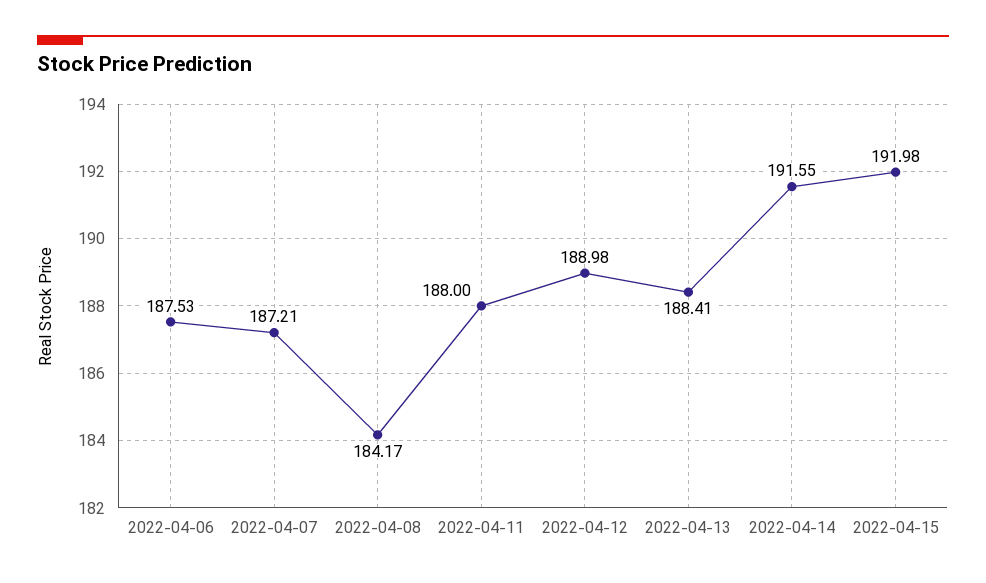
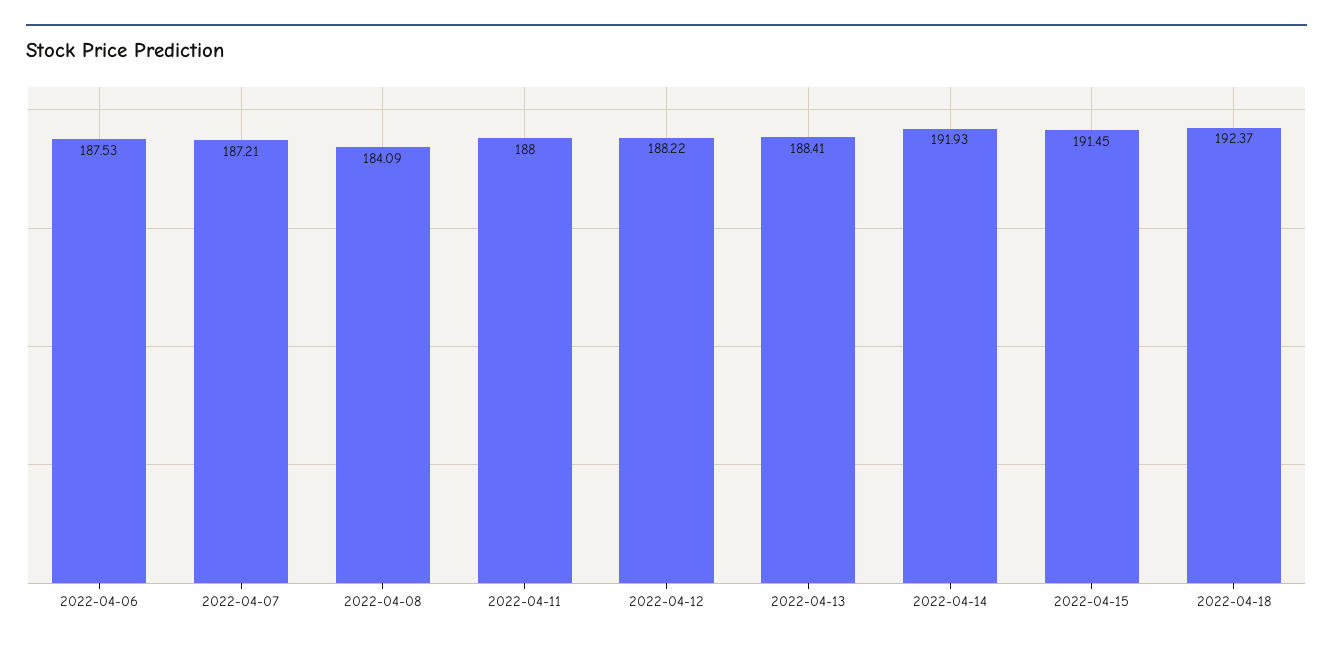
2022-04-08: 184.17 -> 184.09
2022-04-12: 188.98 -> 188.22
2022-04-14: 191.55 -> 191.93
2022-04-15: 191.98 -> 191.45
2022-04-18: none -> 192.37

